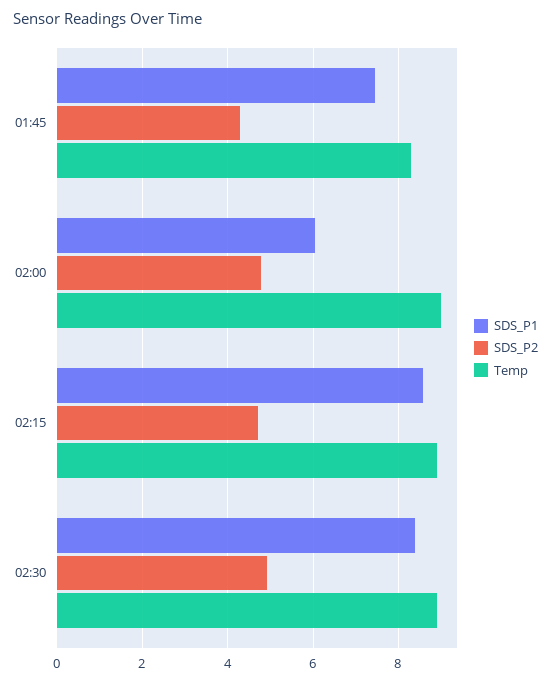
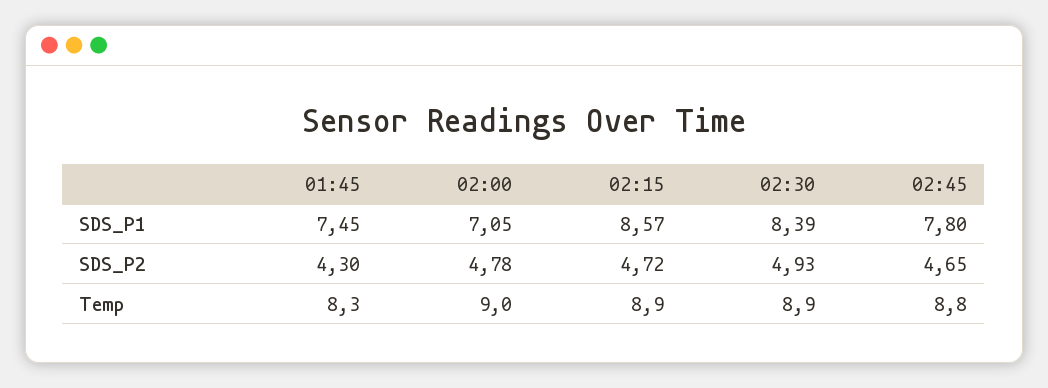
SDS_P1, 02:00: 6 -> 7.05
SDS_P1, 02:45: none -> 7.8
SDS_P2, 02:45: none -> 4.65
Temp, 02:45: none -> 8.8

